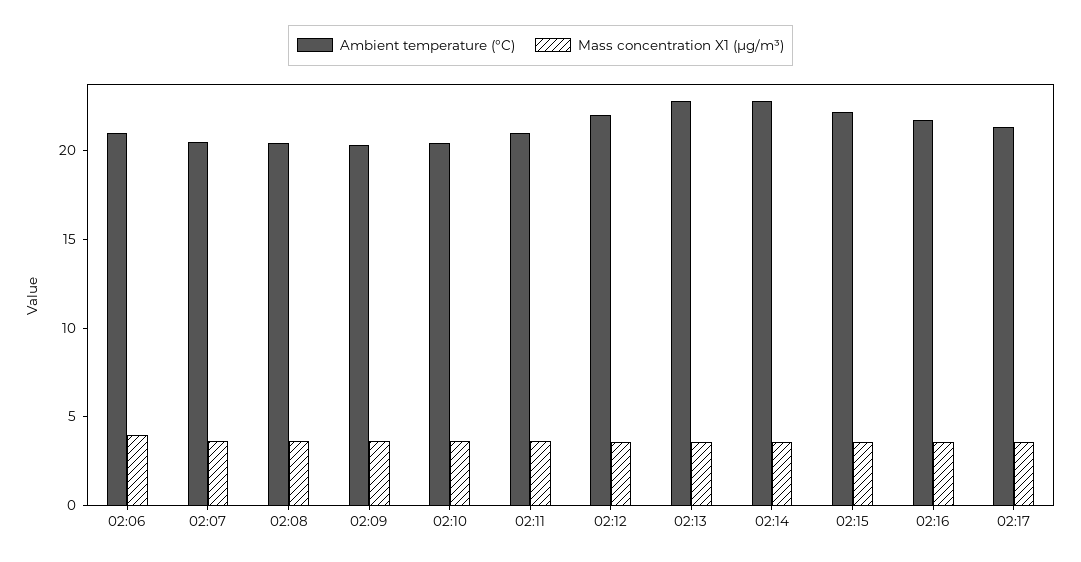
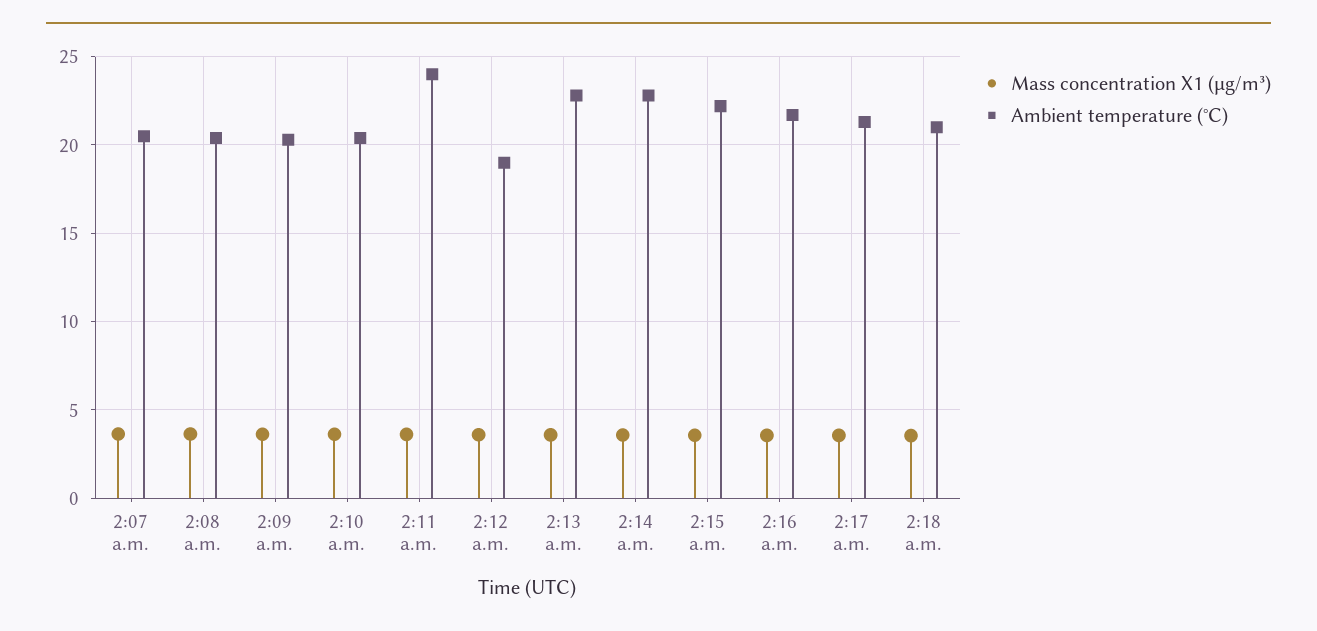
Ambient temperature (°C), 02:06: 21 -> none
Mass concentration X1 (μg/m³), 02:06: 4 -> none
Ambient temperature (°C), 02:11: 21 -> 24
Ambient temperature (°C), 02:12: 22 -> 19
Mass concentration X1 (μg/m³), 2:18 a.m.: none -> 3.5
Ambient temperature (°C), 2:18 a.m.: none -> 21

